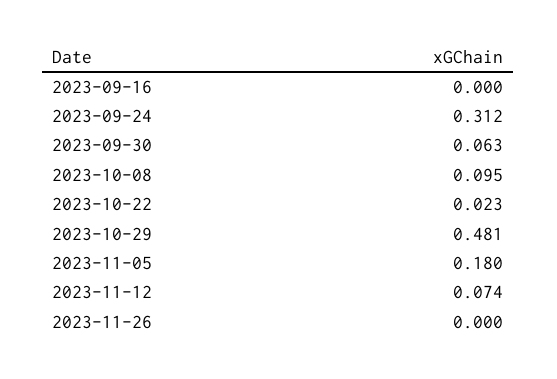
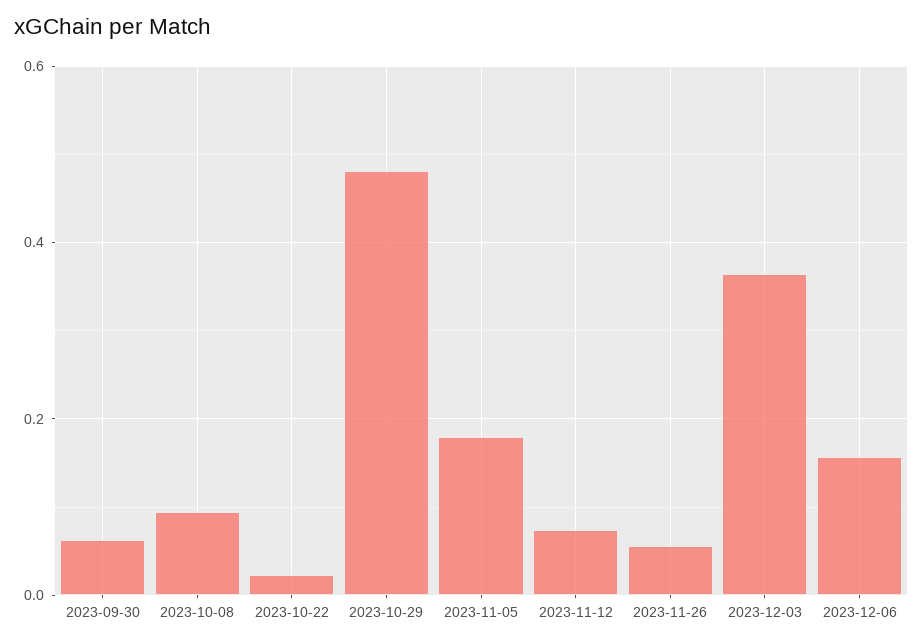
2023-09-16: 0 -> none
2023-09-24: 0.312 -> none
2023-11-26: 0 -> 0.06
2023-12-03: none -> 0.36
2023-12-06: none -> 0.16

